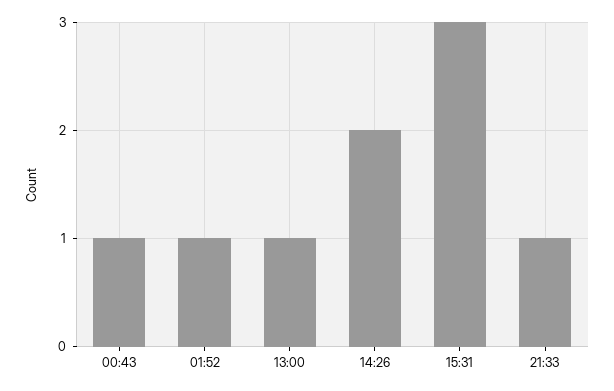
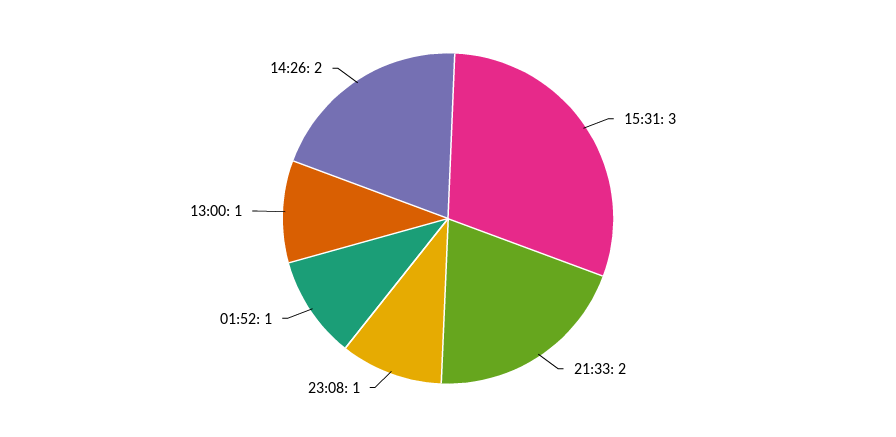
00:43: 1 -> none
21:33: 1 -> 2
23:08: none -> 1

